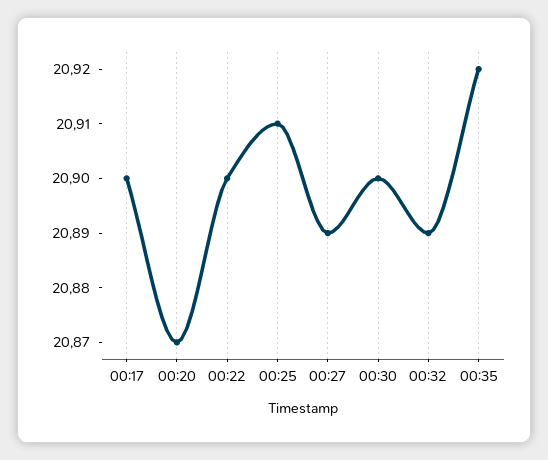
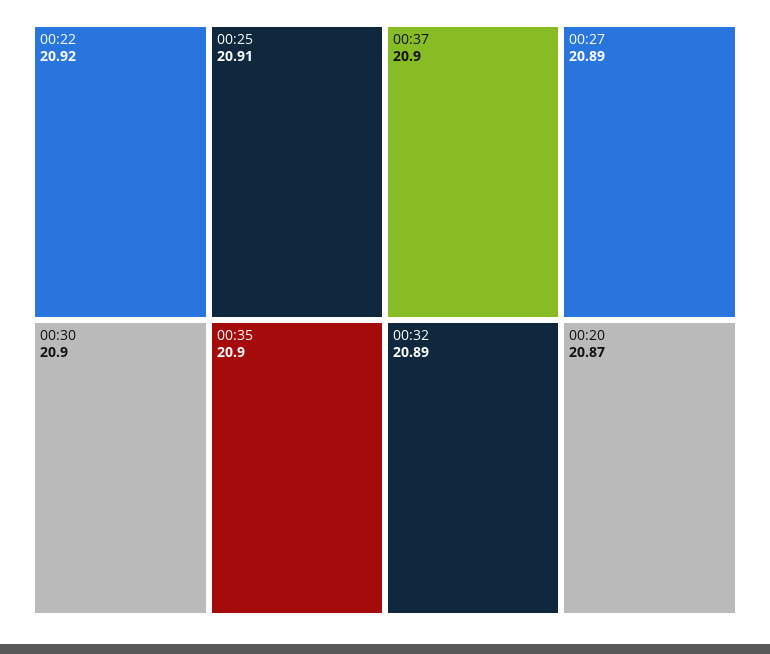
00:17: 20.9 -> none
00:22: 20.9 -> 20.92
00:35: 20.92 -> 20.9
00:37: none -> 20.9

